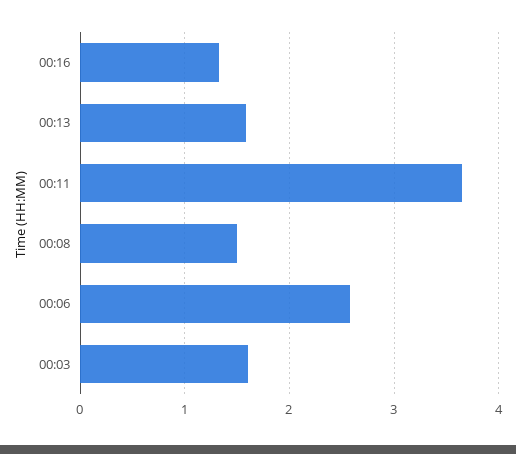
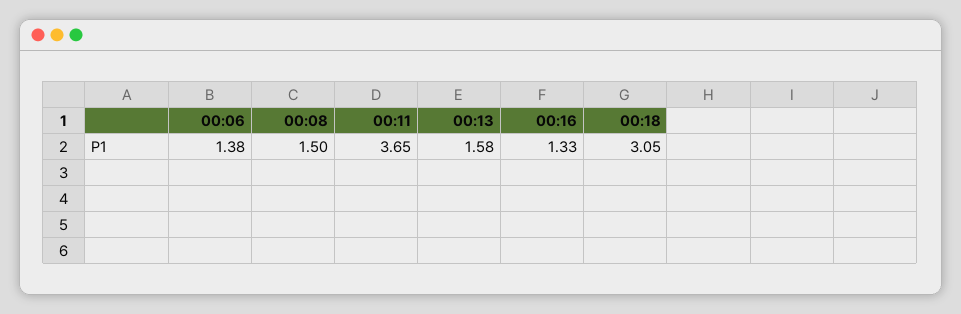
00:06: 2.6 -> 1.38
00:03: 1.6 -> none
00:18: none -> 3.05

